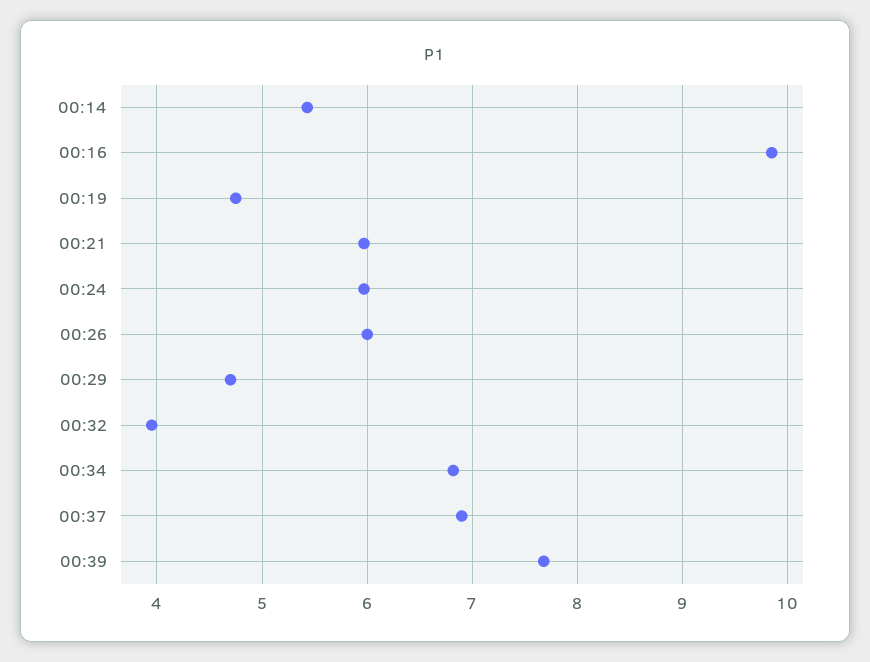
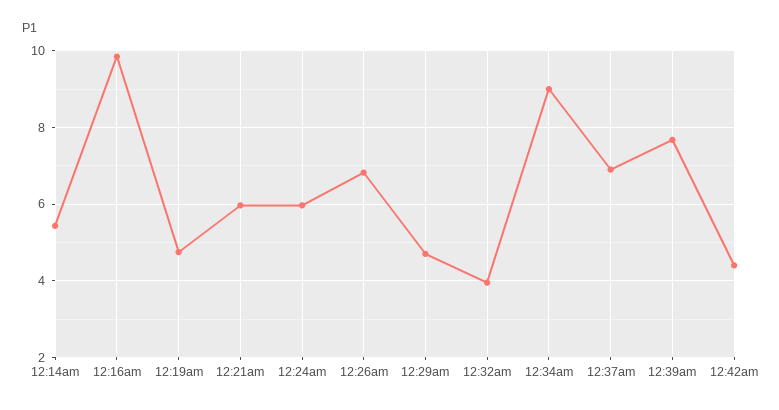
00:26: 6 -> 6.8
00:34: 6.8 -> 9
12:42am: none -> 4.4

